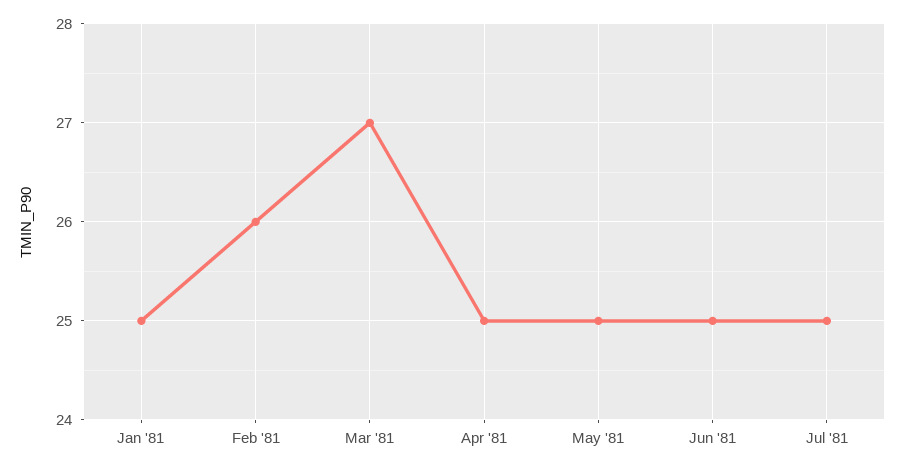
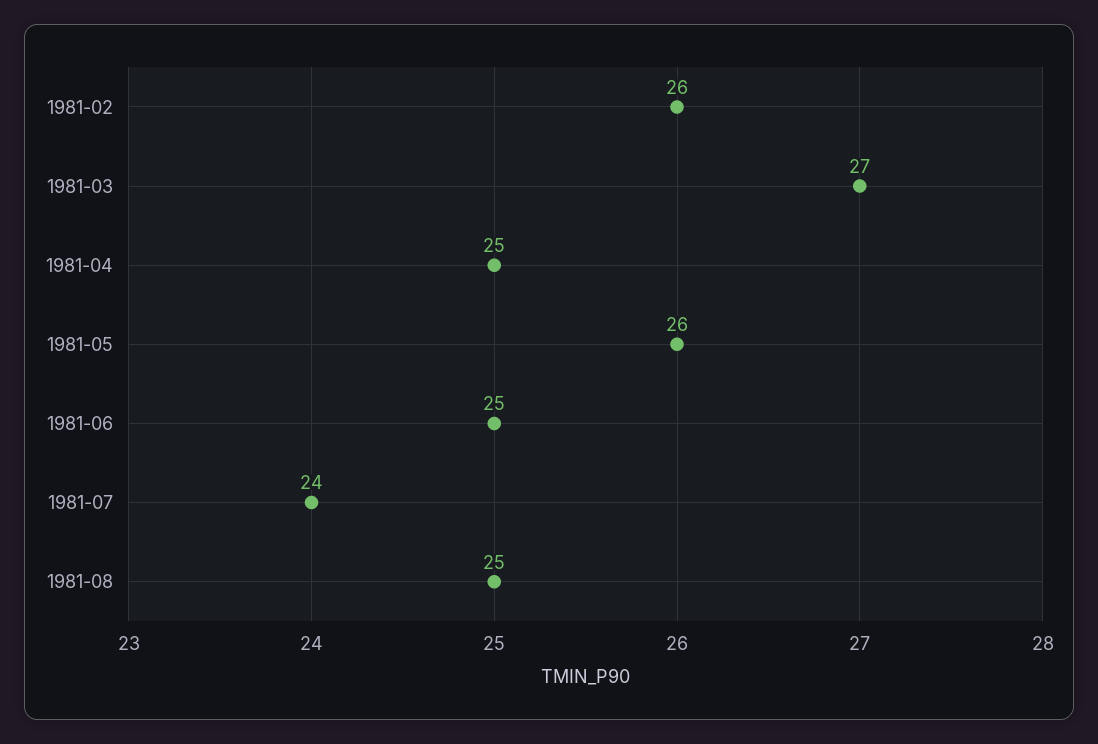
Jan '81: 25 -> none
May '81: 25 -> 26
Jul '81: 25 -> 24
1981-08: none -> 25

